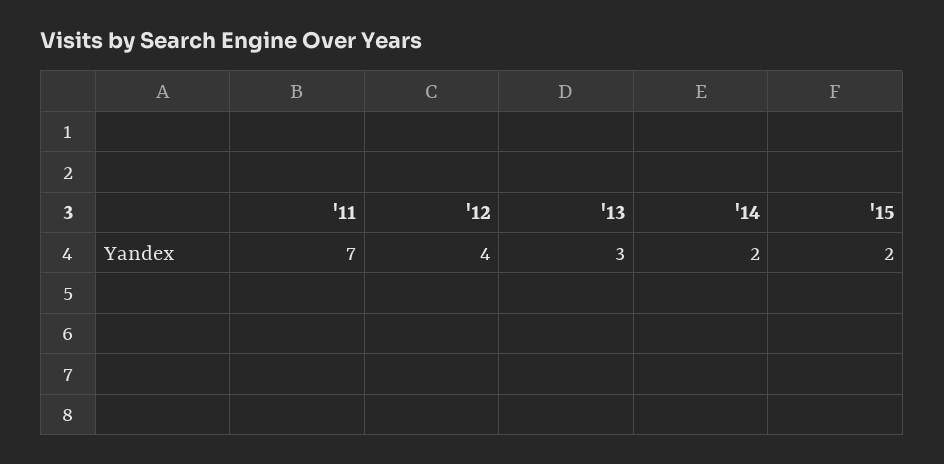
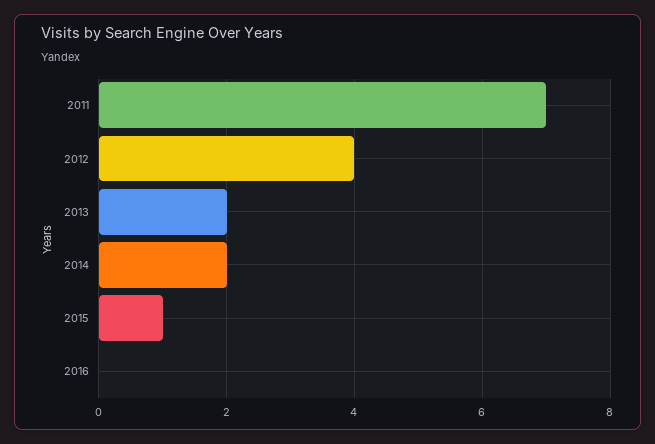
'13: 3 -> 2
'15: 2 -> 1
2016: none -> 0

